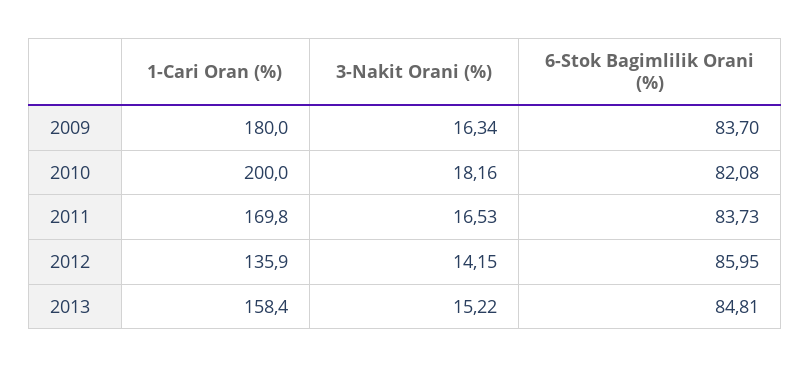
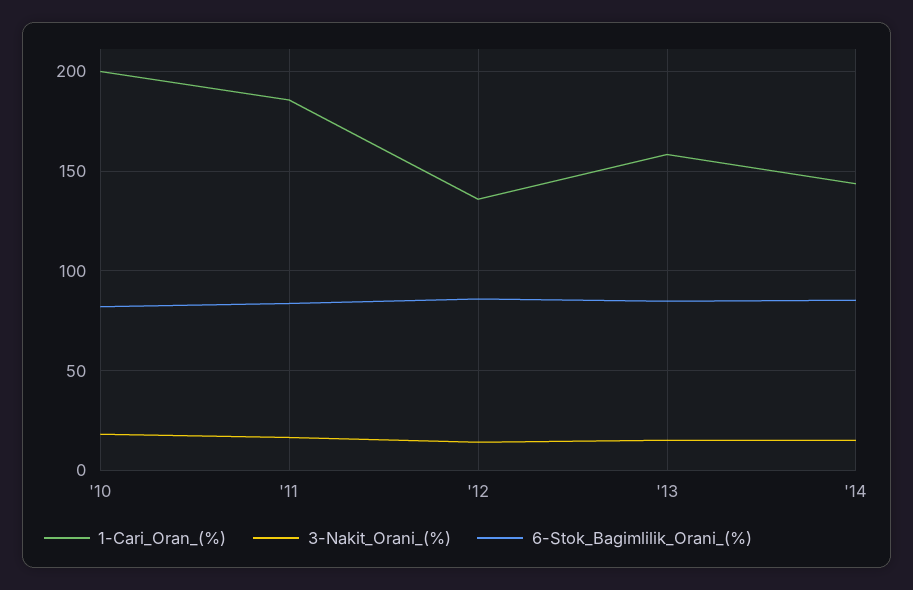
1-Cari Oran (%), 2009: 180 -> none
3-Nakit Orani (%), 2009: 16.34 -> none
6-Stok Bagimlilik Orani (%), 2009: 83.7 -> none
1-Cari Oran (%), 2011: 169.8 -> 185
1-Cari Oran (%), '14: none -> 145
3-Nakit Orani (%), '14: none -> 15
6-Stok Bagimlilik Orani (%), '14: none -> 85

